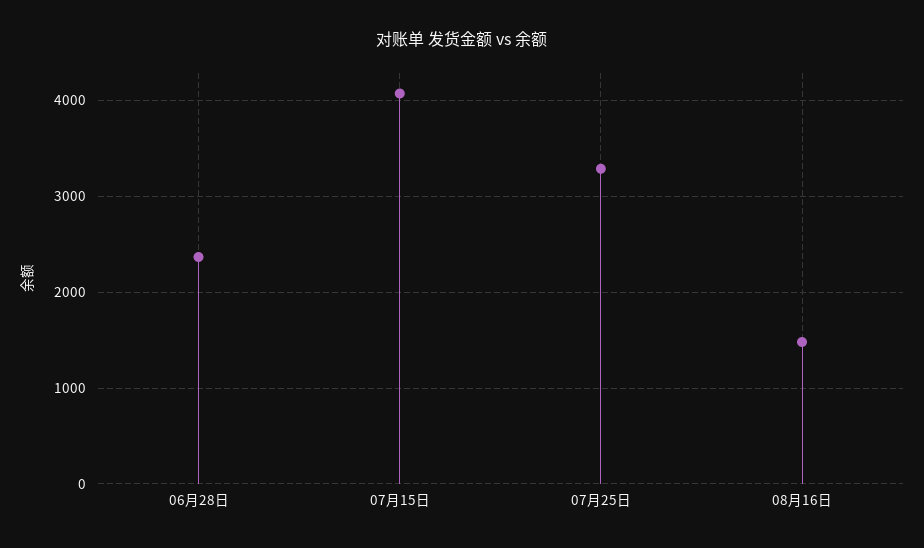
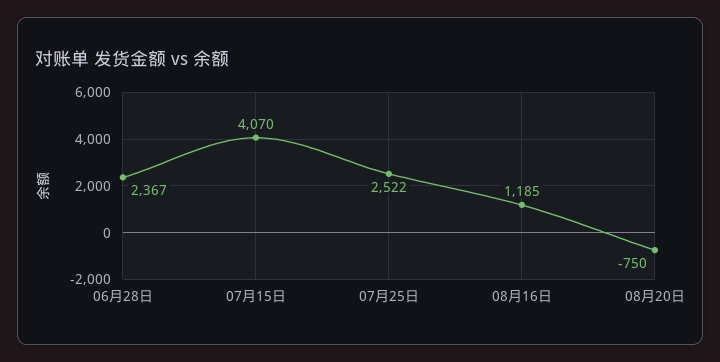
07月25日: 3300 -> 2522
08月16日: 1500 -> 1185
08月20日: none -> -750

